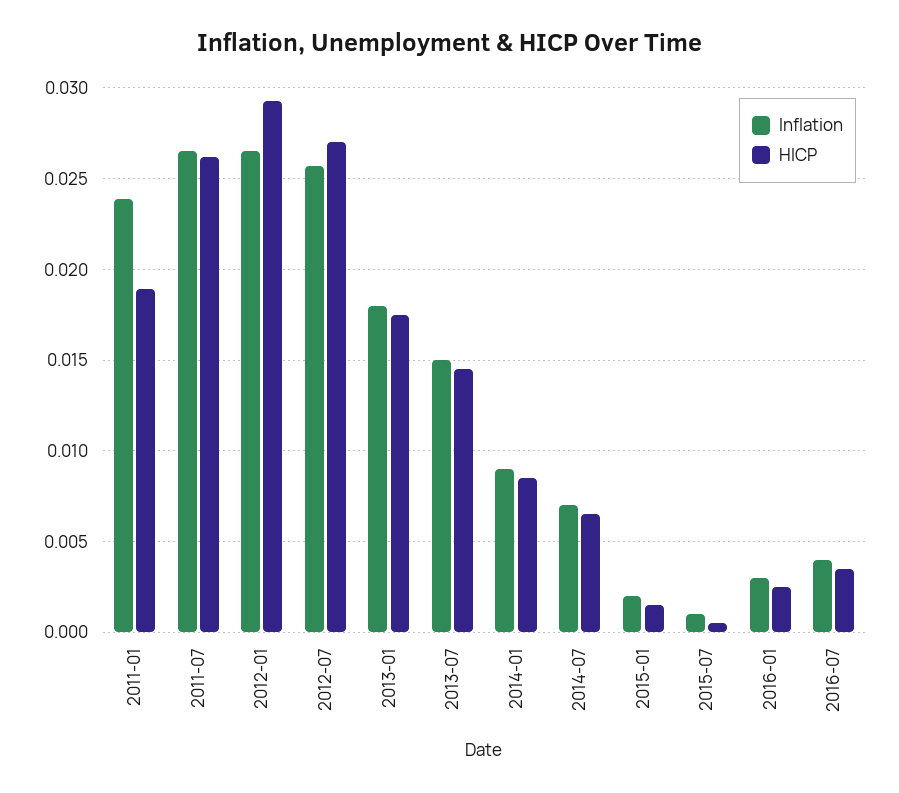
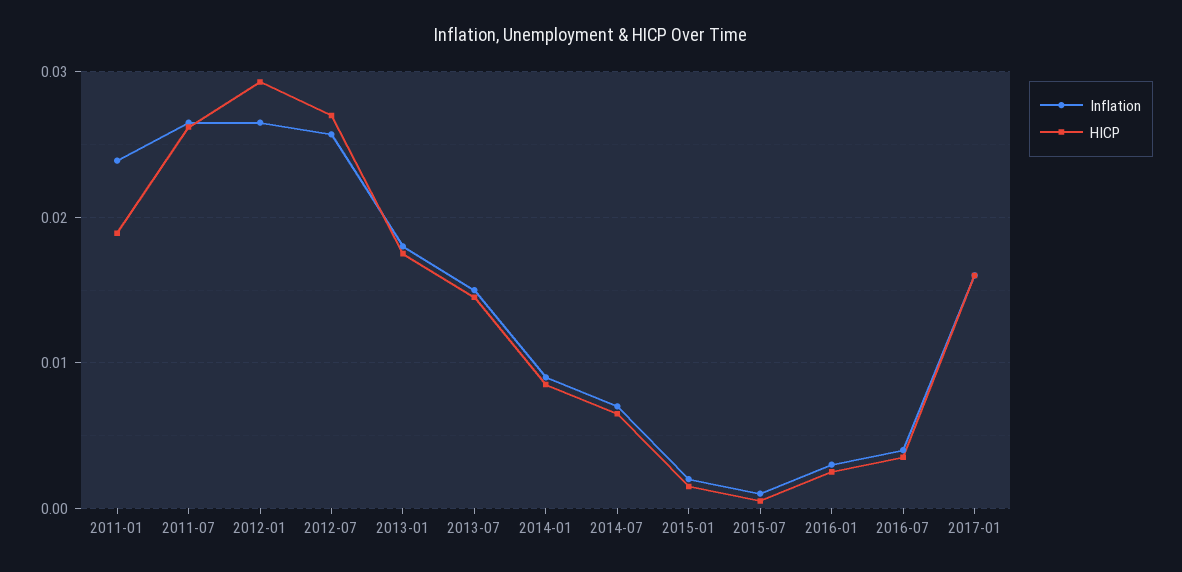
Inflation, 2017-01: none -> 0.016
HICP, 2017-01: none -> 0.016

